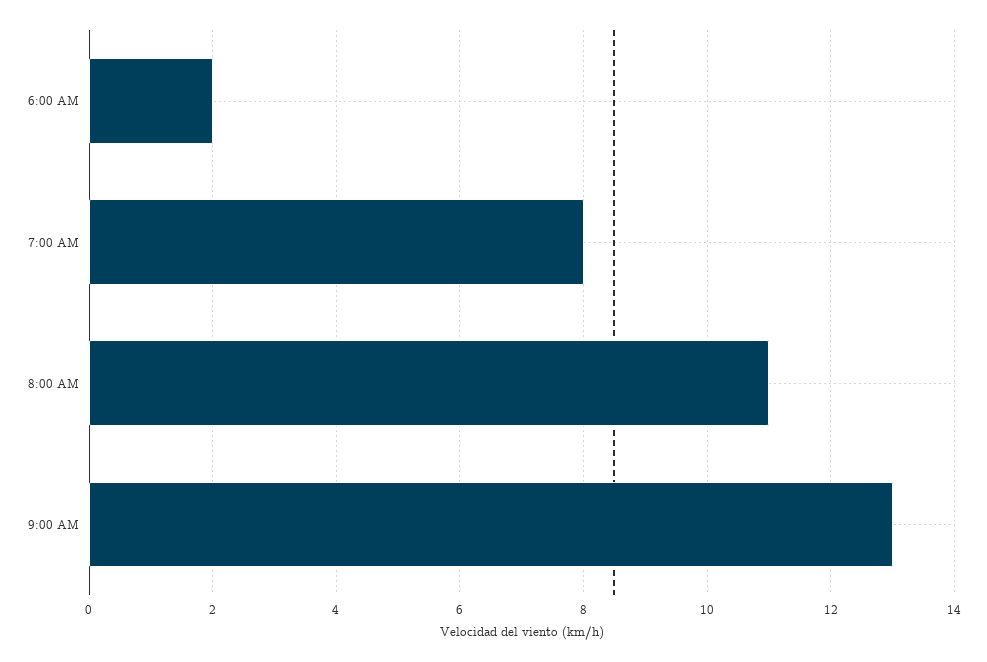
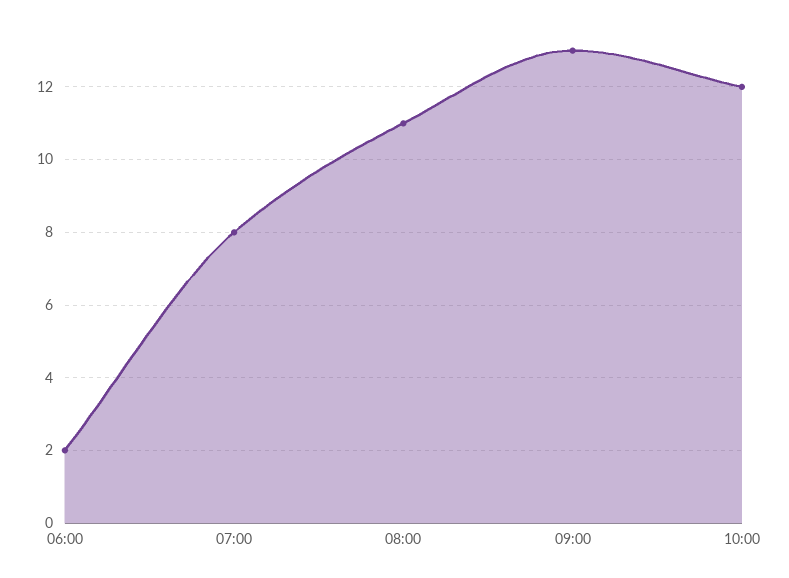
10:00: none -> 12

